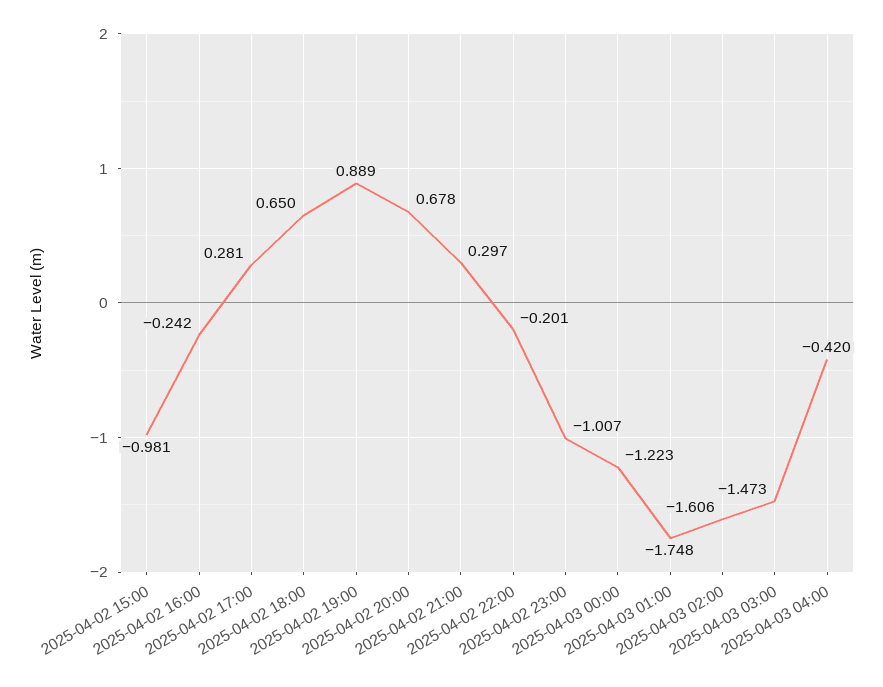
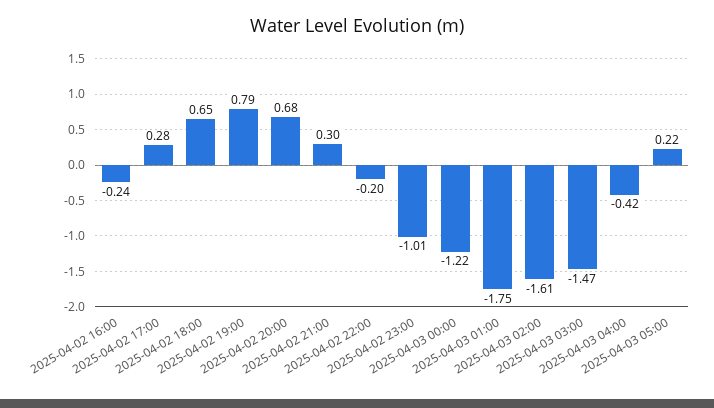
2025-04-02 15:00: -0.981 -> none
2025-04-02 19:00: 0.889 -> 0.79
2025-04-03 05:00: none -> 0.22

